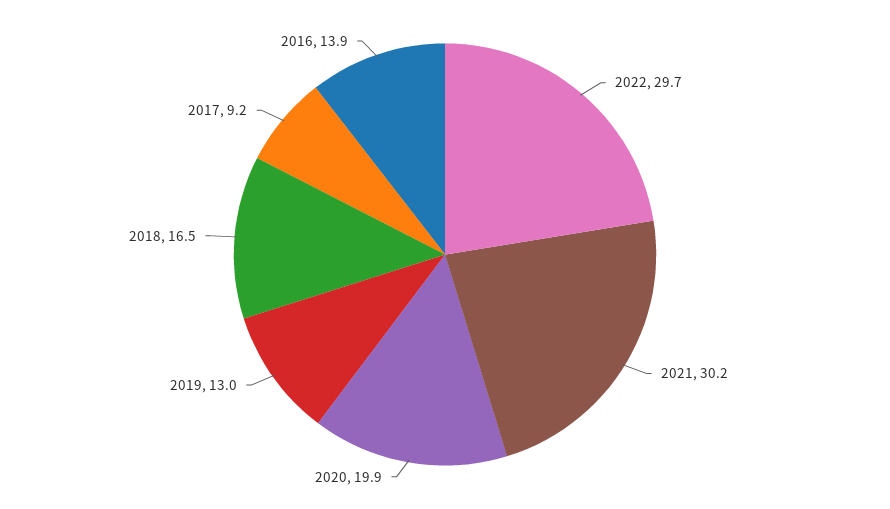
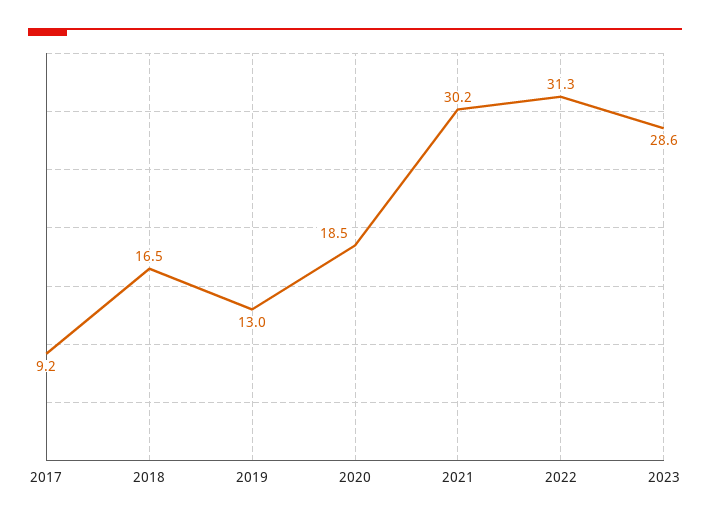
2022: 29.7 -> 31.3
2020: 19.9 -> 18.5
2016: 13.9 -> none
2023: none -> 28.6

